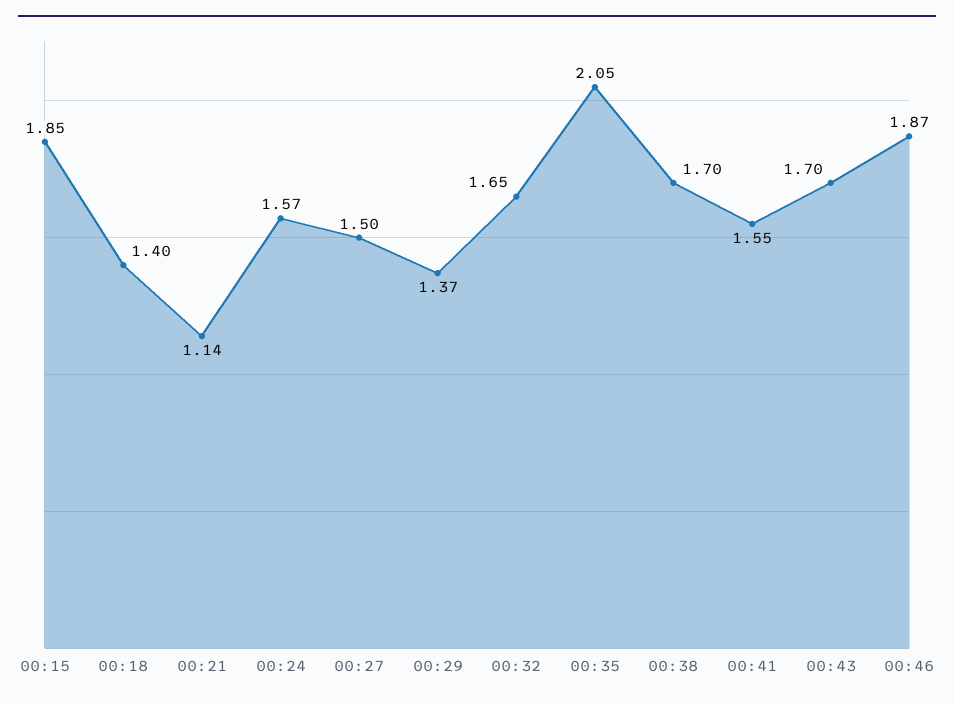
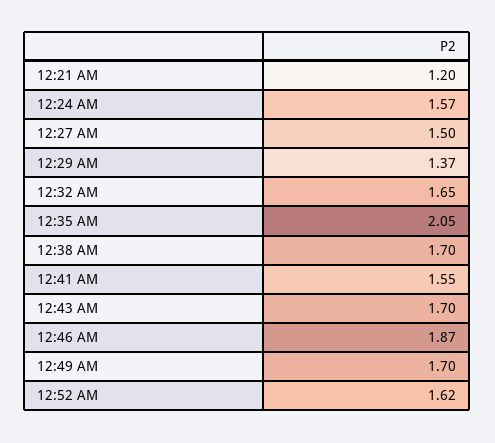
00:15: 1.85 -> none
00:18: 1.4 -> none
00:21: 1.14 -> 1.2
12:49 AM: none -> 1.7
12:52 AM: none -> 1.62

